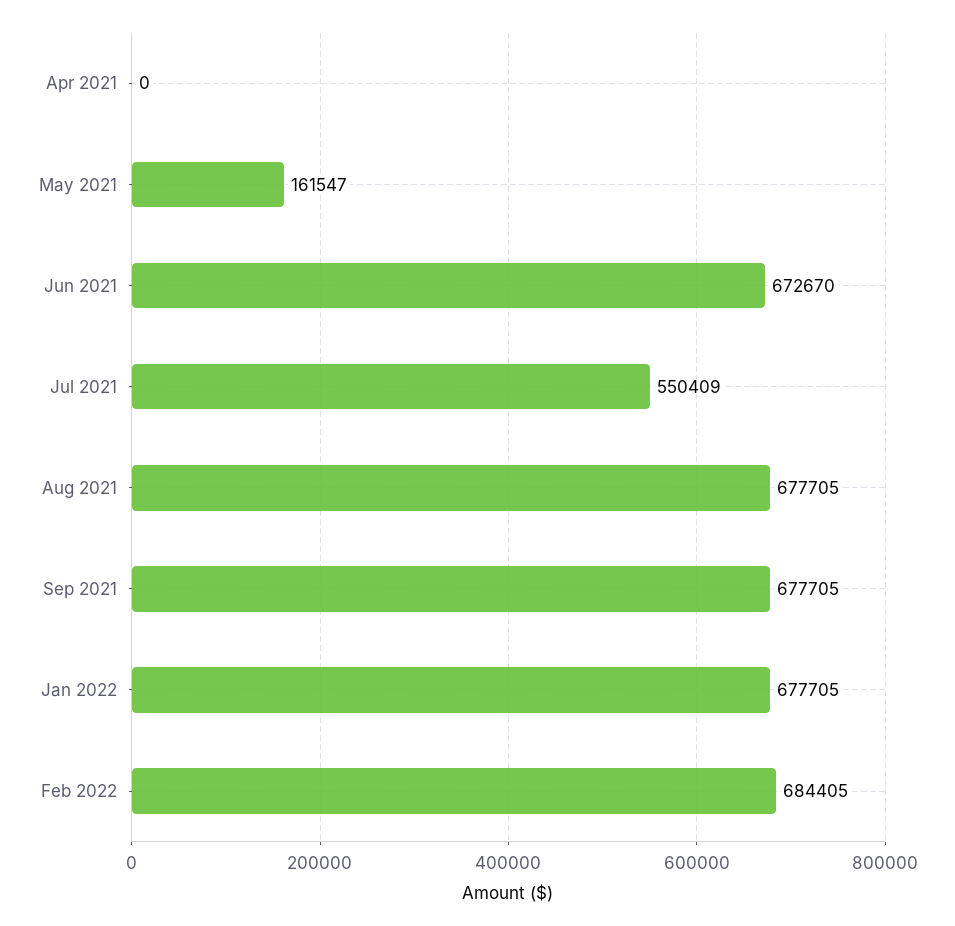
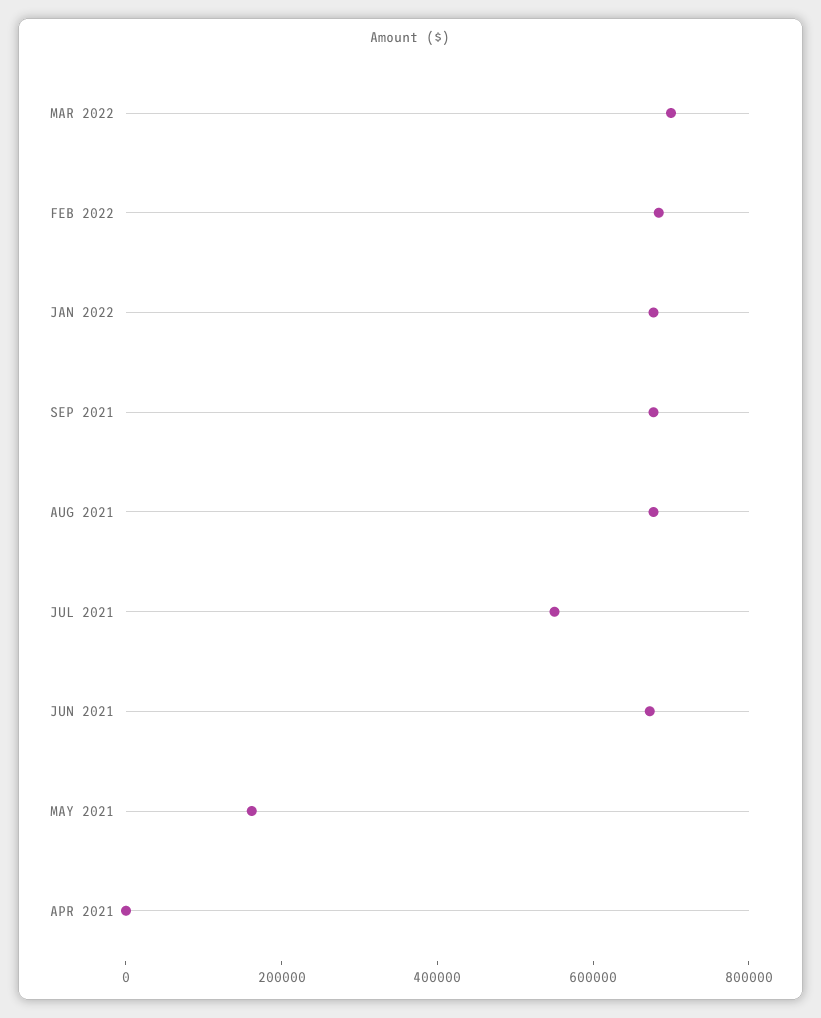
MAR 2022: none -> 700000

